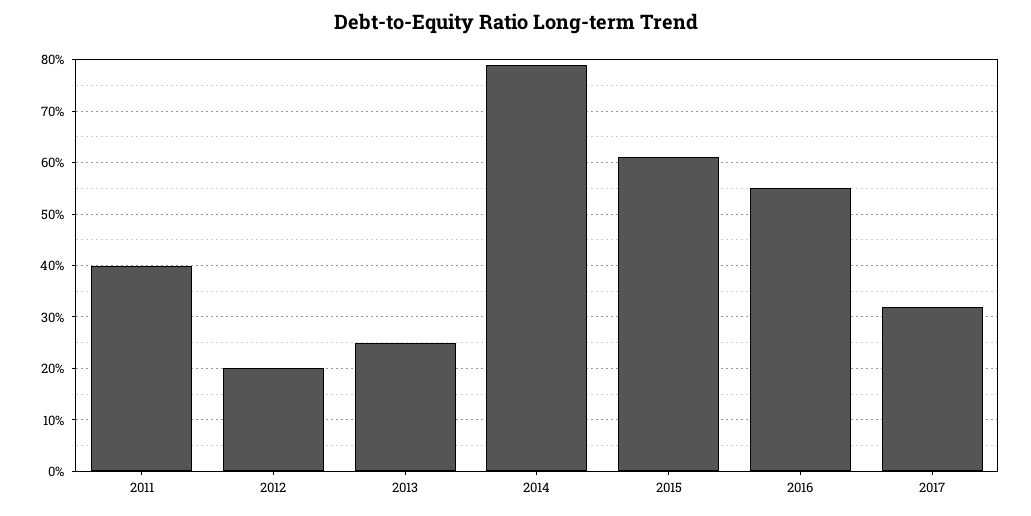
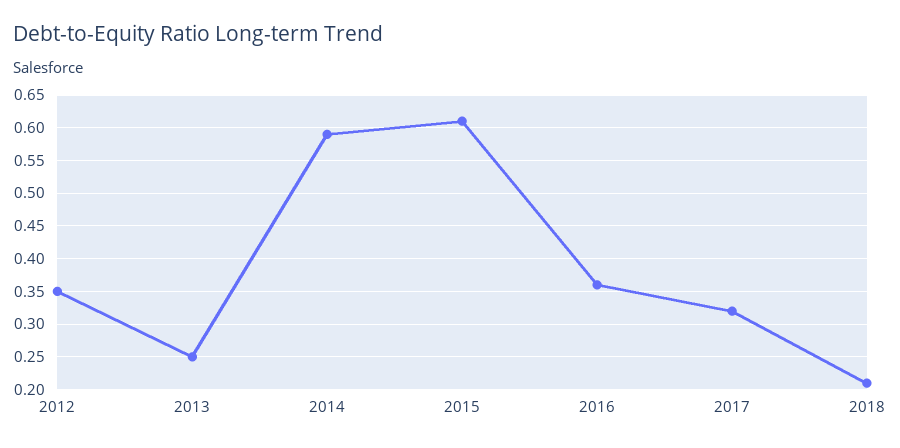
2011: 0.4 -> none
2012: 0.2 -> 0.35
2014: 0.8 -> 0.59
2016: 0.55 -> 0.36
2018: none -> 0.21

